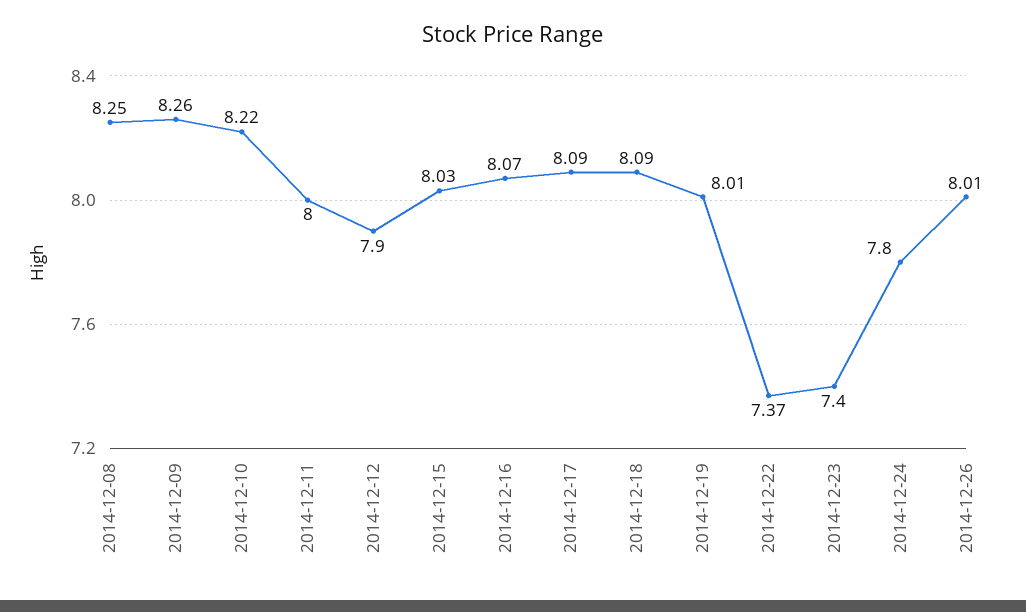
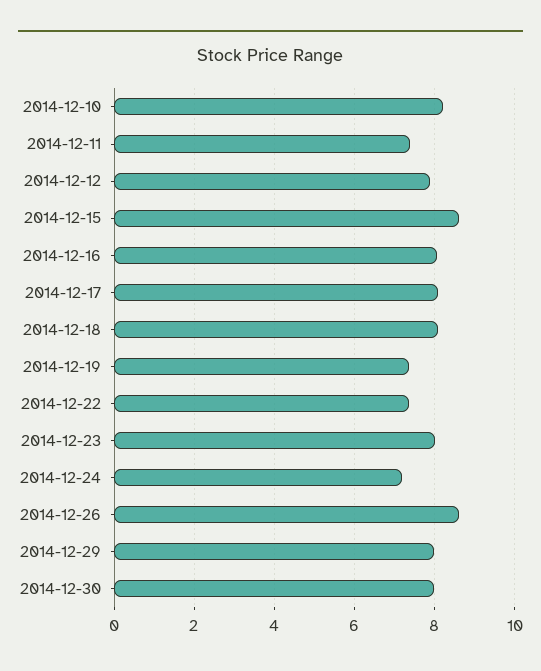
2014-12-08: 8.25 -> none
2014-12-09: 8.26 -> none
2014-12-11: 8 -> 7.4
2014-12-15: 8.03 -> 8.6
2014-12-19: 8.01 -> 7.4
2014-12-23: 7.4 -> 8
2014-12-24: 7.8 -> 7.2
2014-12-26: 8.01 -> 8.6
2014-12-29: none -> 8
2014-12-30: none -> 8

